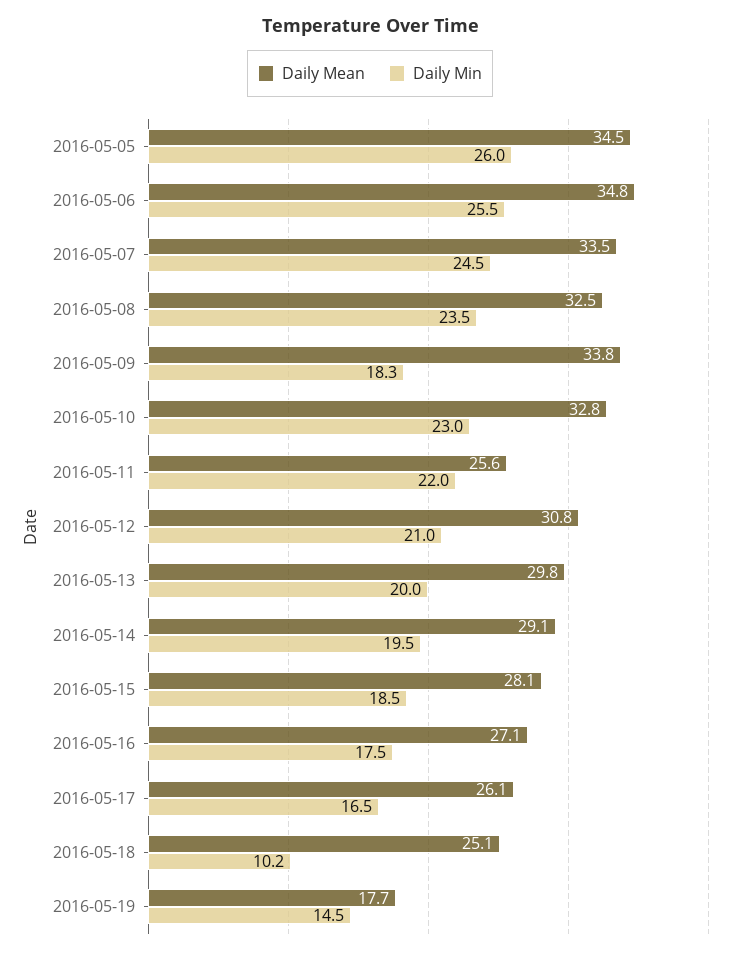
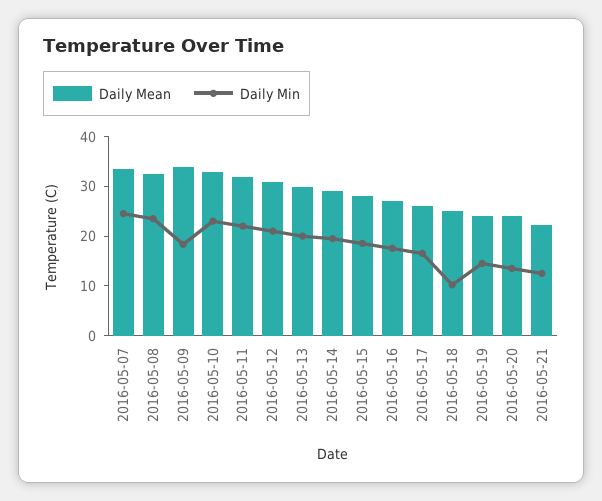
Daily Mean, 2016-05-05: 34.5 -> none
Daily Min, 2016-05-05: 26 -> none
Daily Mean, 2016-05-06: 34.8 -> none
Daily Min, 2016-05-06: 25.5 -> none
Daily Mean, 2016-05-11: 25.6 -> 32
Daily Mean, 2016-05-19: 17.7 -> 24
Daily Mean, 2016-05-20: none -> 24
Daily Min, 2016-05-20: none -> 14
Daily Mean, 2016-05-21: none -> 22
Daily Min, 2016-05-21: none -> 12

